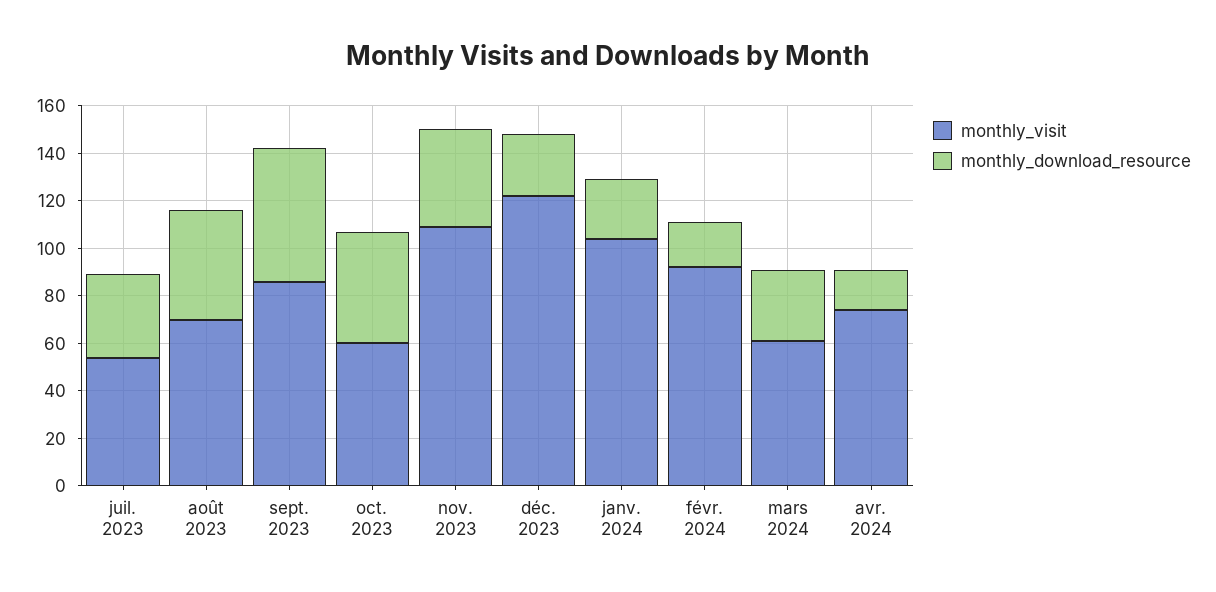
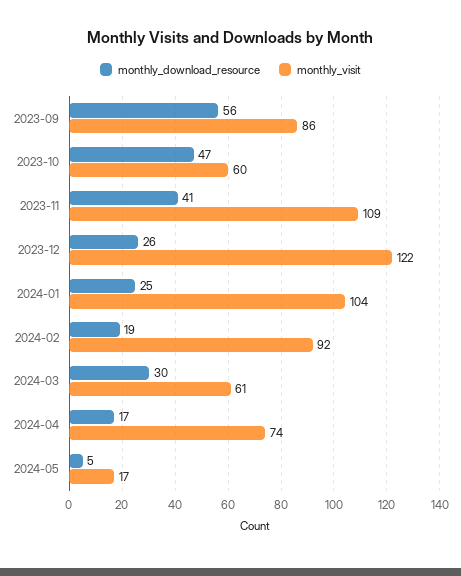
monthly_visit, juil. 2023: 55 -> none
monthly_download_resource, juil. 2023: 35 -> none
monthly_visit, août 2023: 70 -> none
monthly_download_resource, août 2023: 45 -> none
monthly_download_resource, 2024-05: none -> 5
monthly_visit, 2024-05: none -> 17

